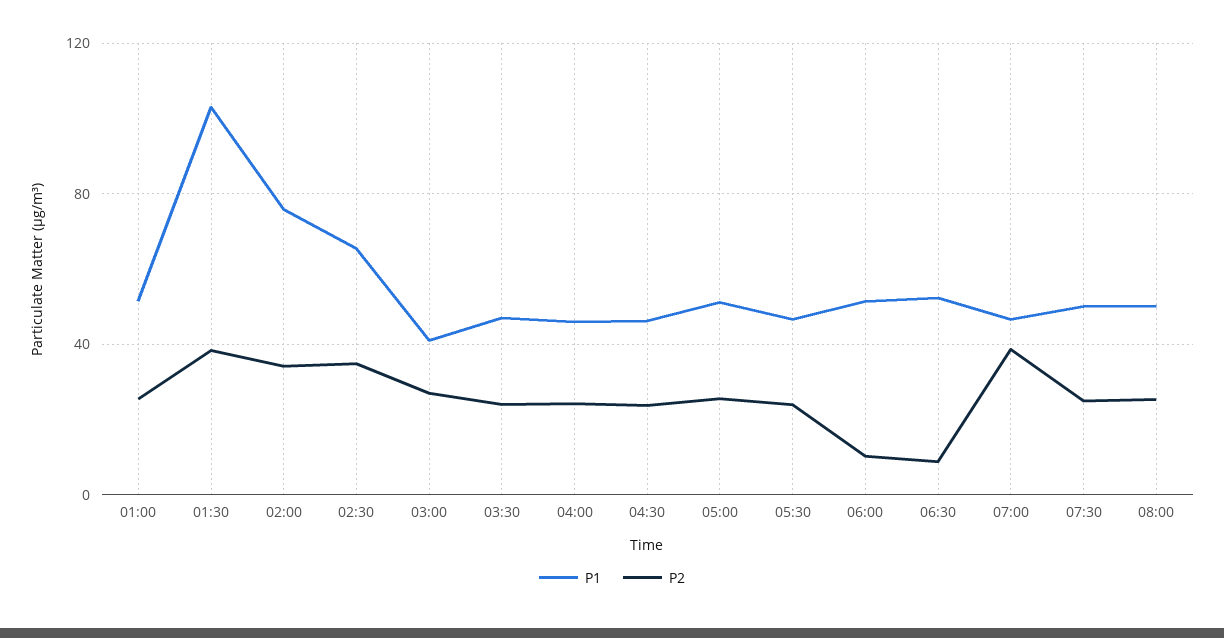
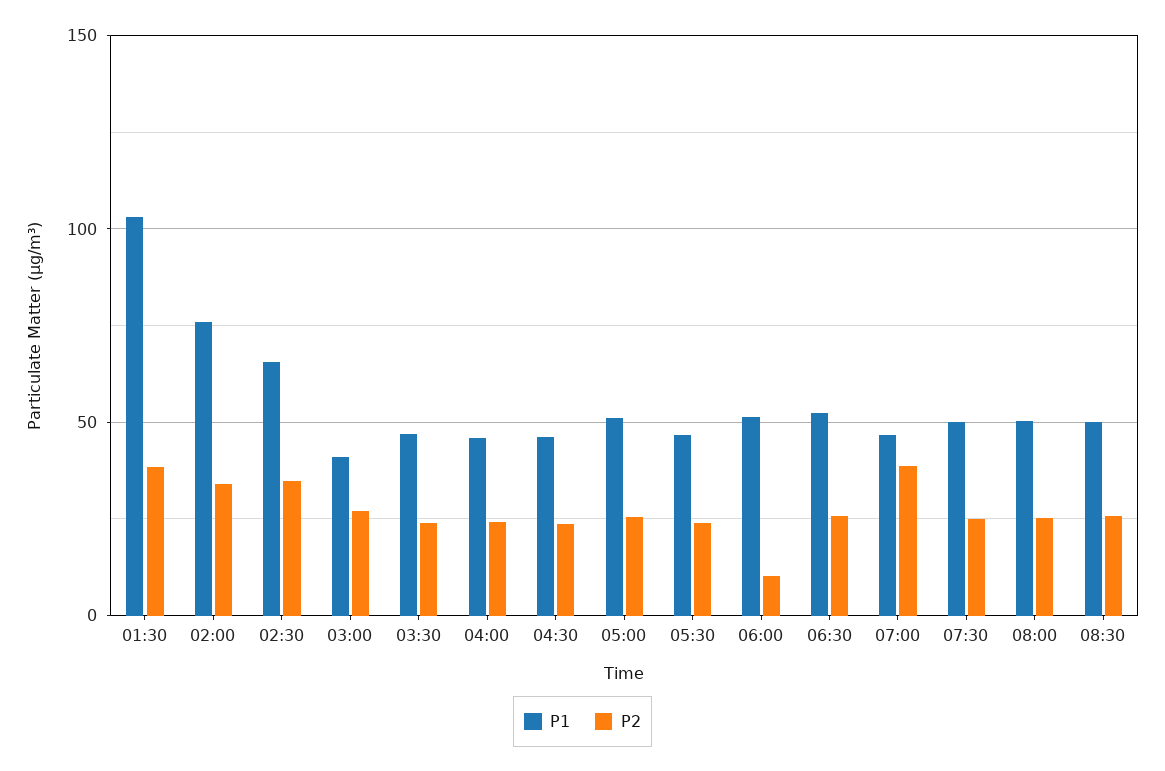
P1, 01:00: 50 -> none
P2, 01:00: 25 -> none
P2, 06:30: 10 -> 25
P1, 08:30: none -> 50
P2, 08:30: none -> 25

